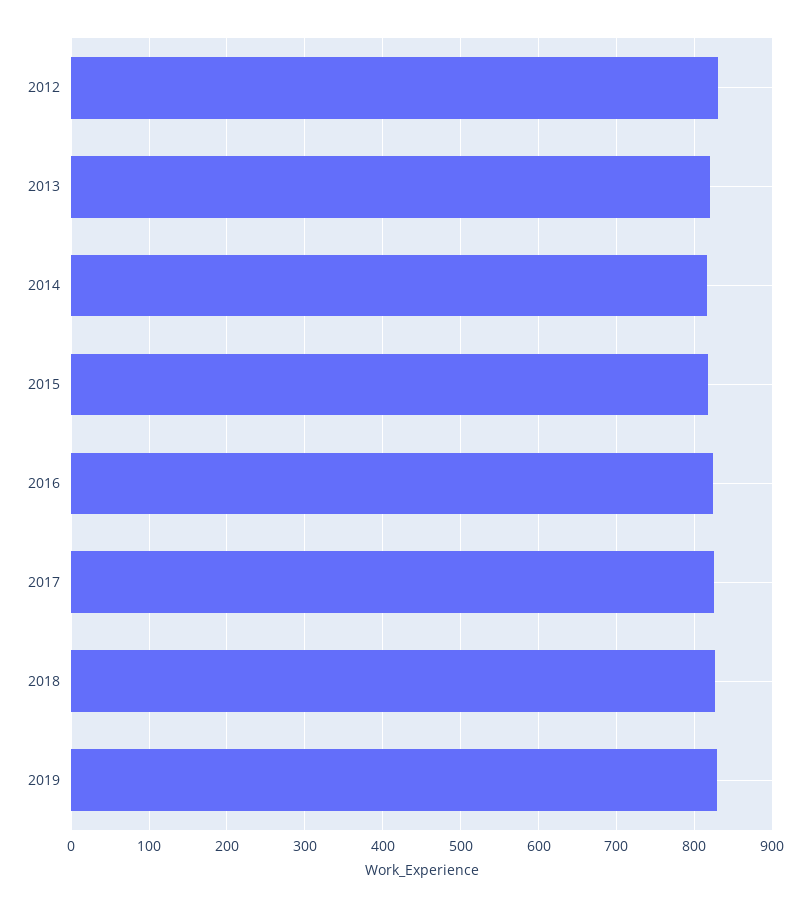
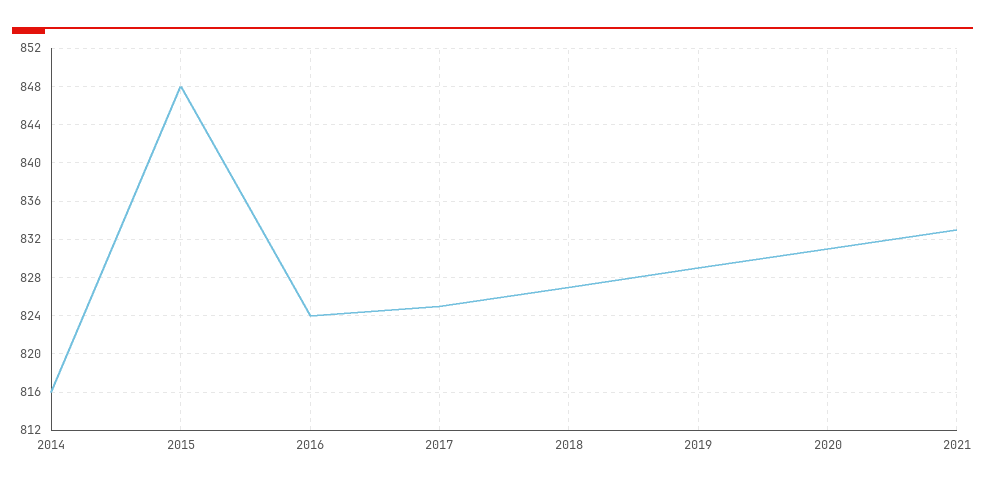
2012: 830 -> none
2013: 820 -> none
2015: 820 -> 848
2020: none -> 831
2021: none -> 833

